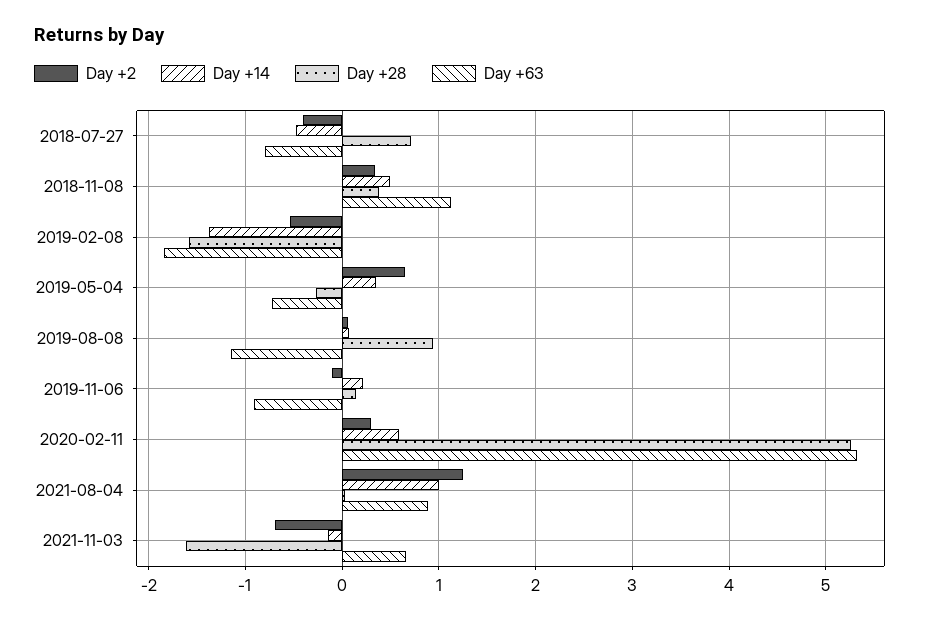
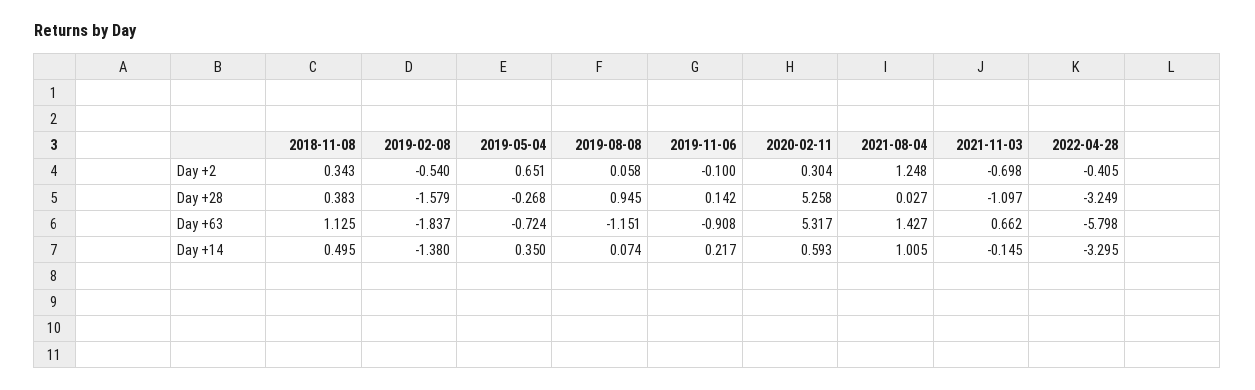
Day +2, 2018-07-27: -0.4 -> none
Day +14, 2018-07-27: -0.5 -> none
Day +28, 2018-07-27: 0.7 -> none
Day +63, 2018-07-27: -0.8 -> none
Day +63, 2021-08-04: 0.9 -> 1.427
Day +28, 2021-11-03: -1.6 -> -1.097
Day +2, 2022-04-28: none -> -0.405
Day +28, 2022-04-28: none -> -3.249
Day +63, 2022-04-28: none -> -5.798
Day +14, 2022-04-28: none -> -3.295

